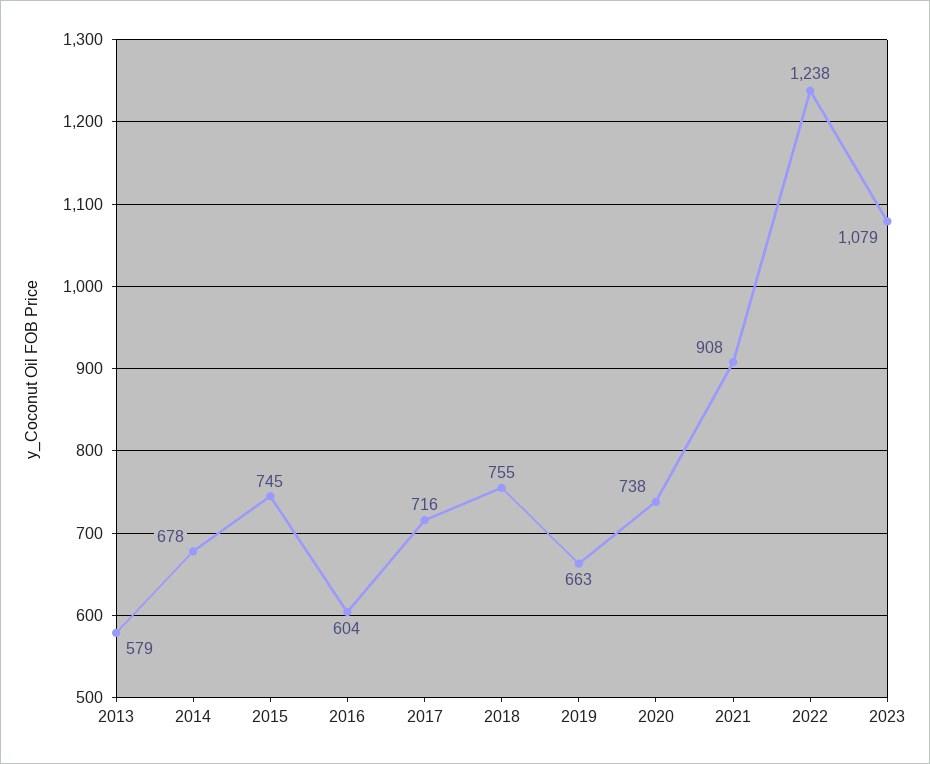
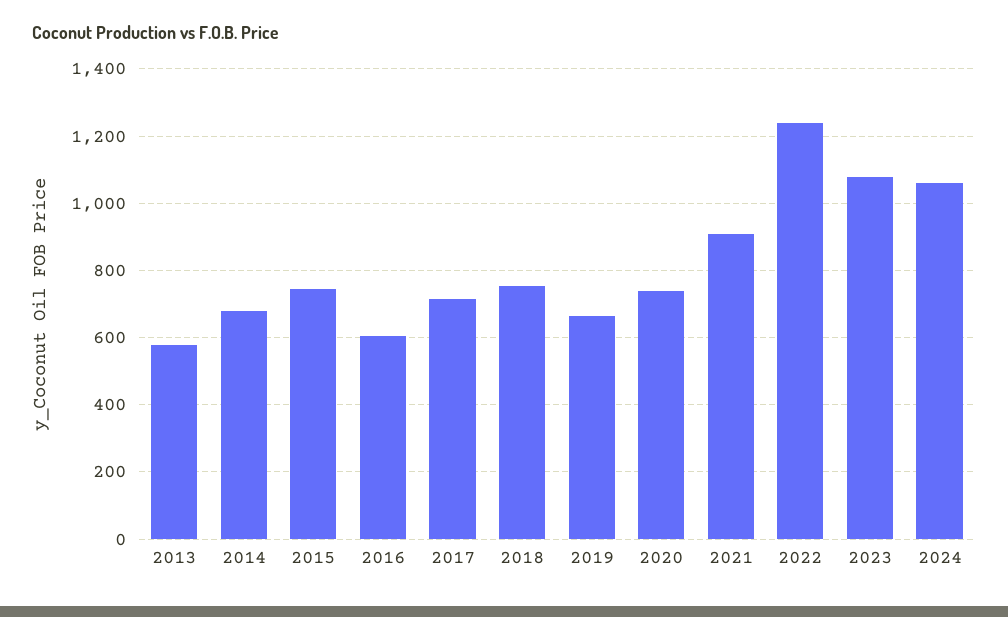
2024: none -> 1060

